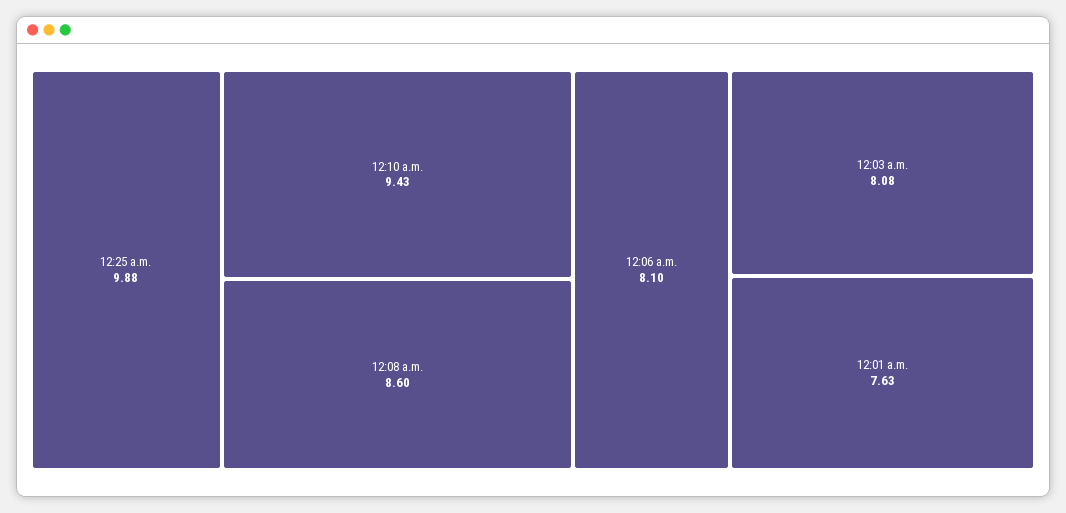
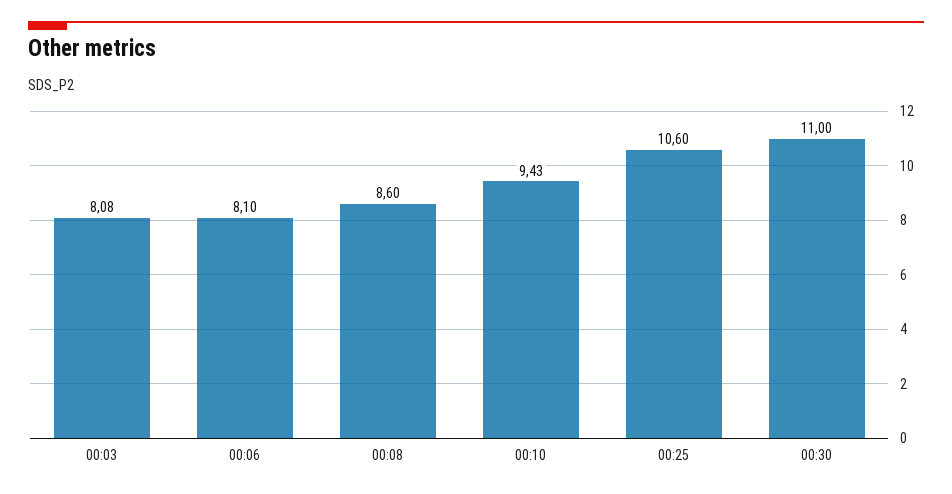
12:25 a.m.: 9.88 -> 10.6
12:01 a.m.: 7.63 -> none
00:30: none -> 11

